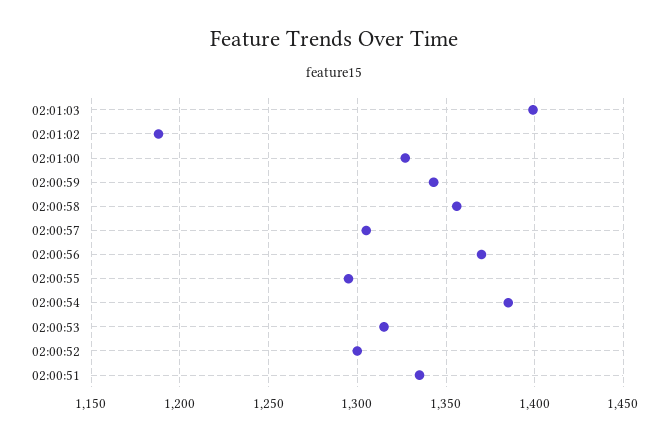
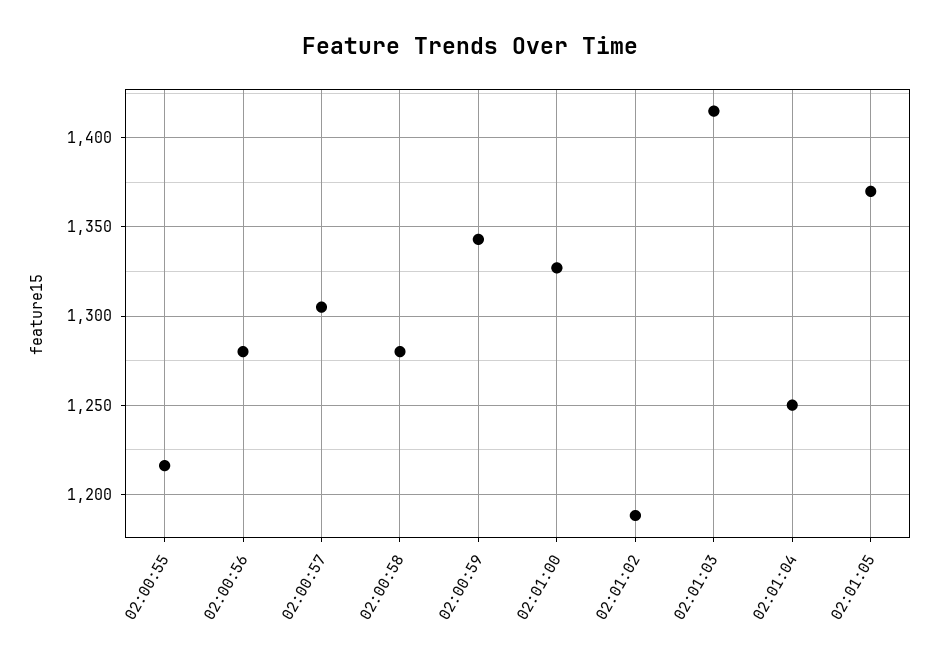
02:01:03: 1400 -> 1415
02:00:58: 1355 -> 1280
02:00:56: 1370 -> 1280
02:00:55: 1295 -> 1215
02:00:54: 1385 -> none
02:00:53: 1315 -> none
02:00:52: 1300 -> none
02:00:51: 1335 -> none
02:01:04: none -> 1250
02:01:05: none -> 1370

